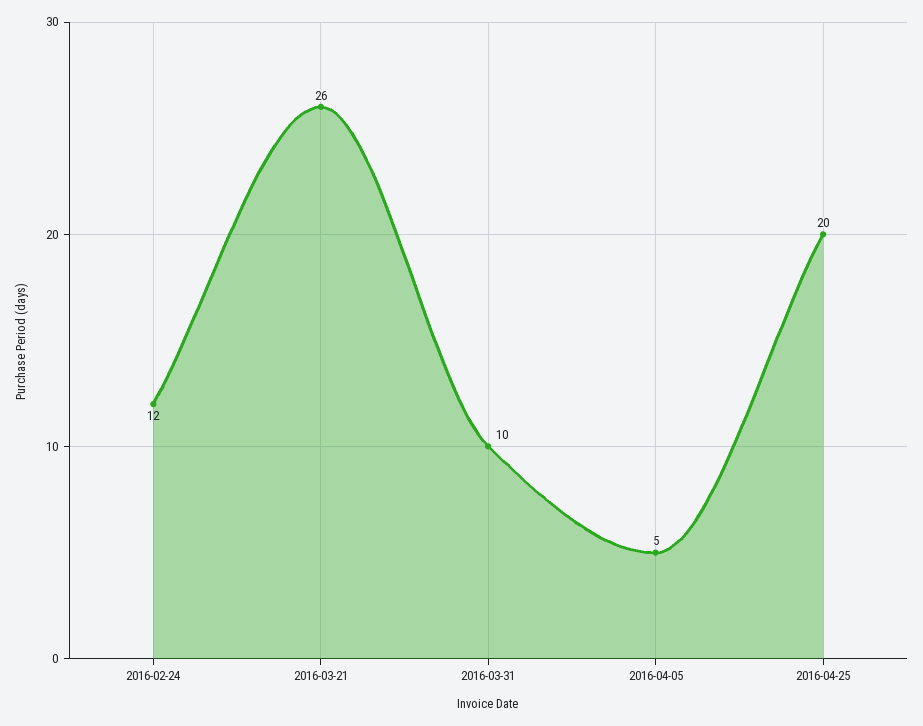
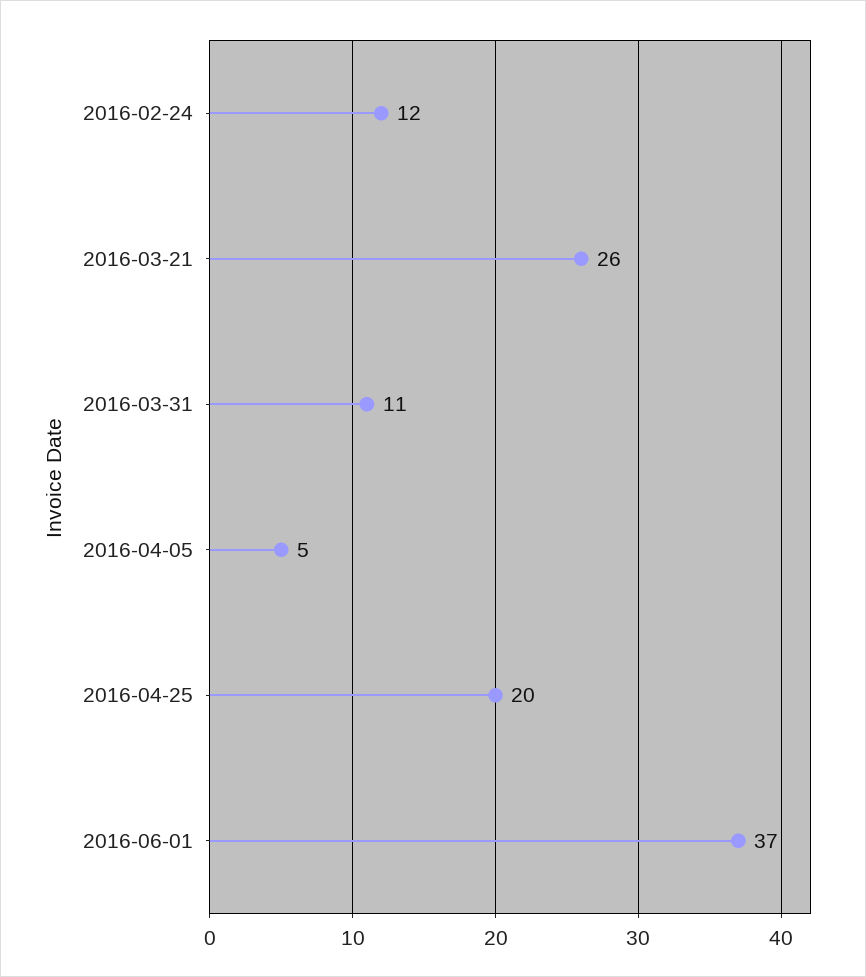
2016-03-31: 10 -> 11
2016-06-01: none -> 37

